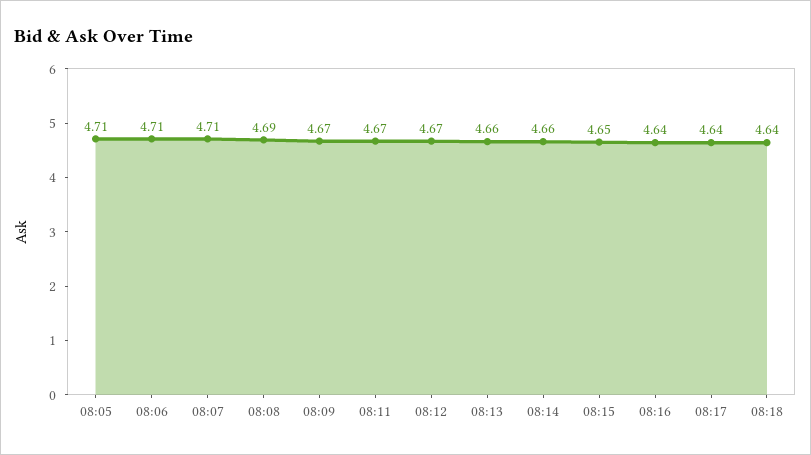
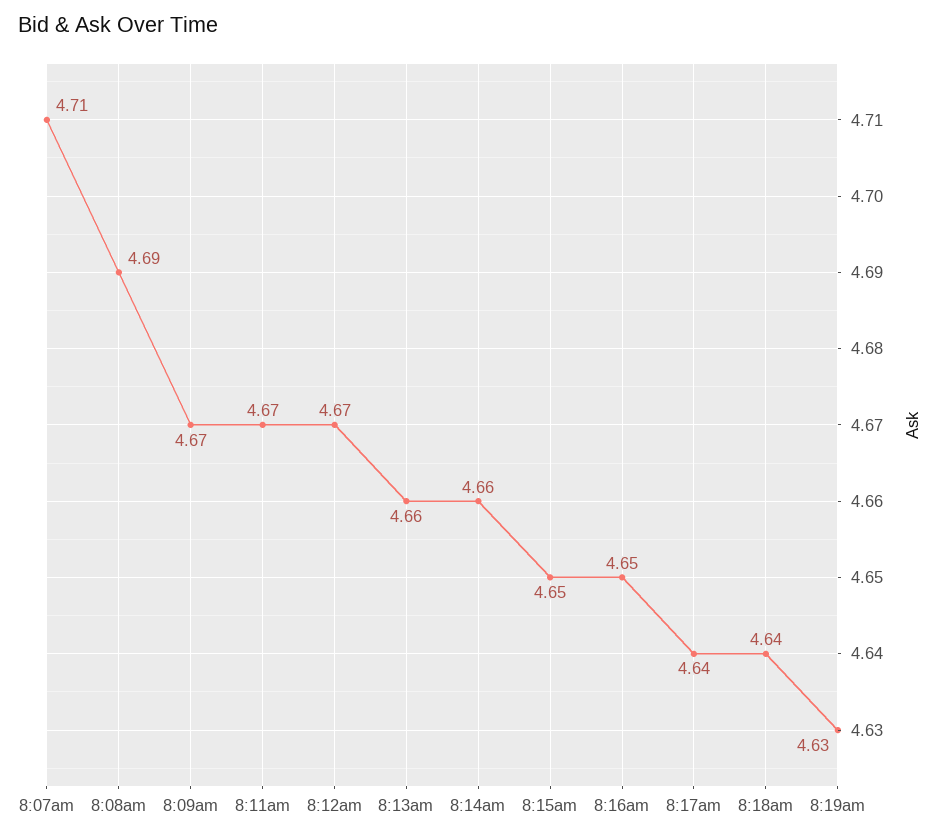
08:05: 4.71 -> none
08:06: 4.71 -> none
08:16: 4.64 -> 4.65
8:19am: none -> 4.63

